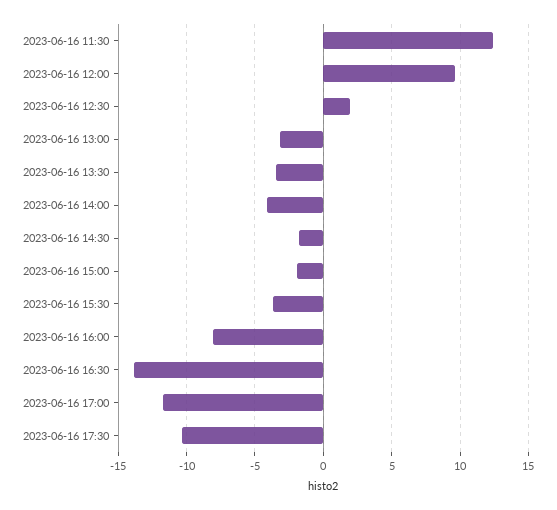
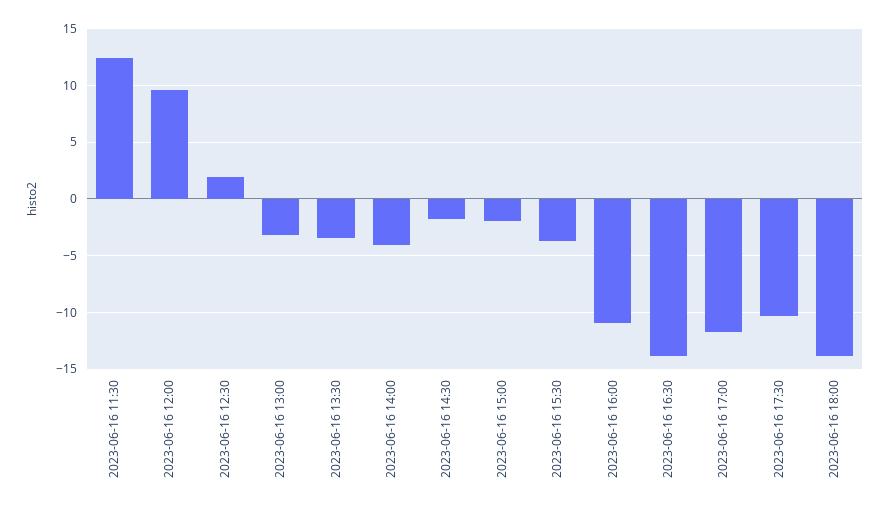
2023-06-16 16:00: -8 -> -11
2023-06-16 18:00: none -> -14

